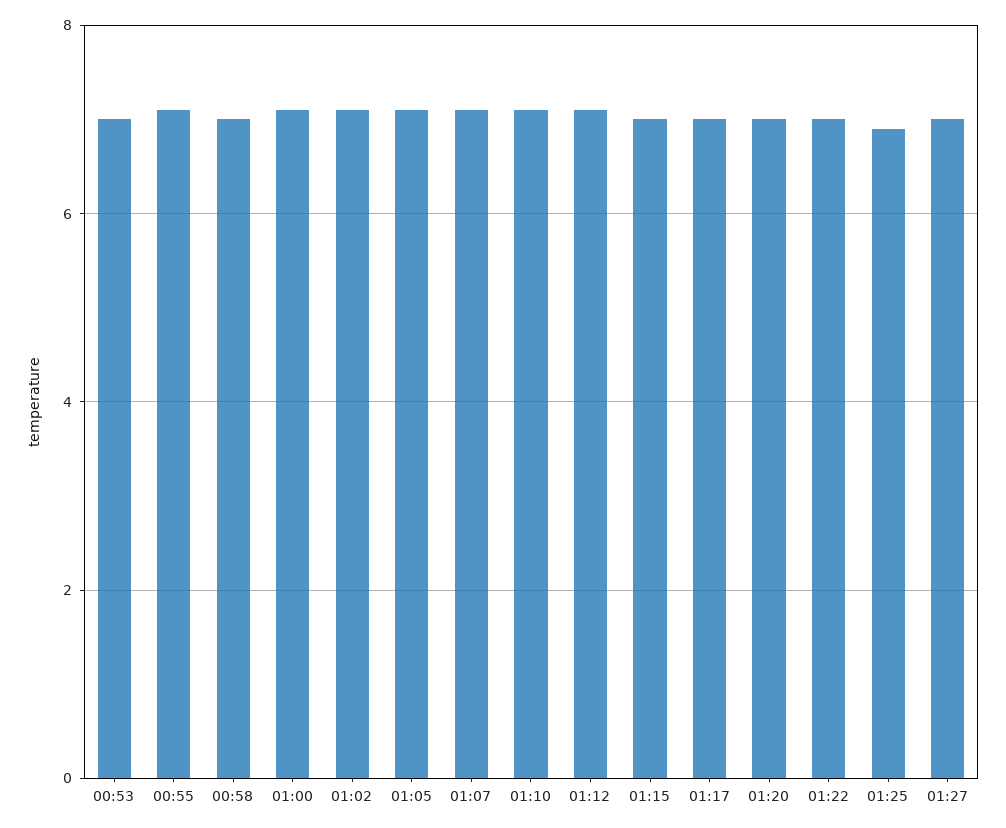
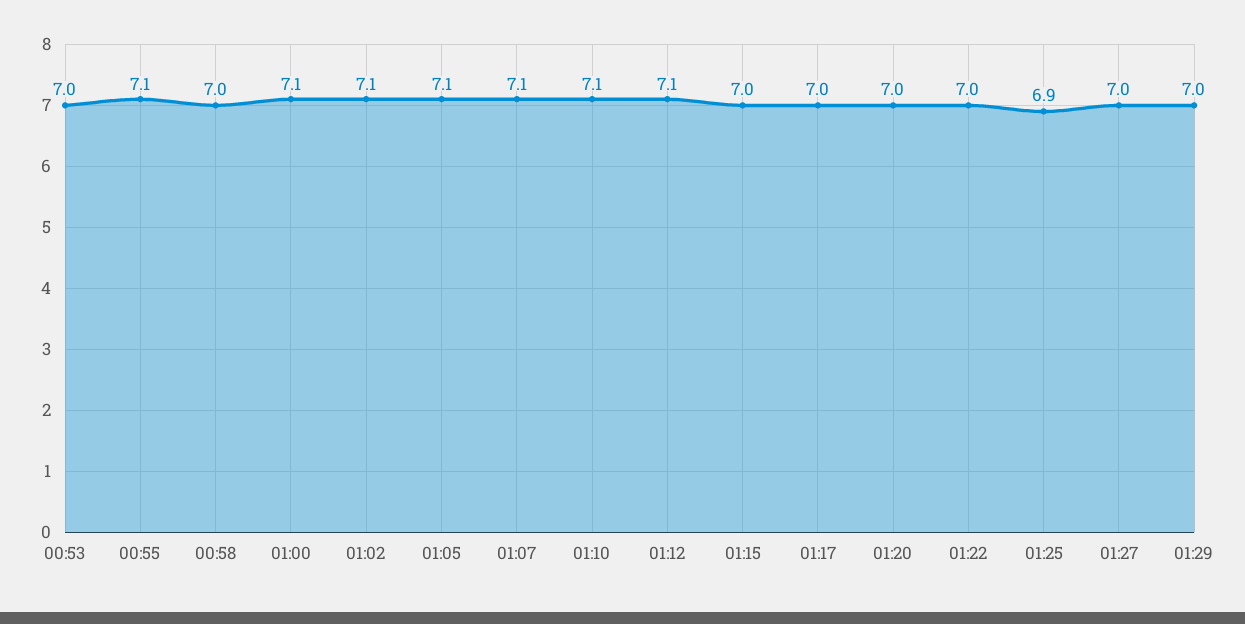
01:29: none -> 7

